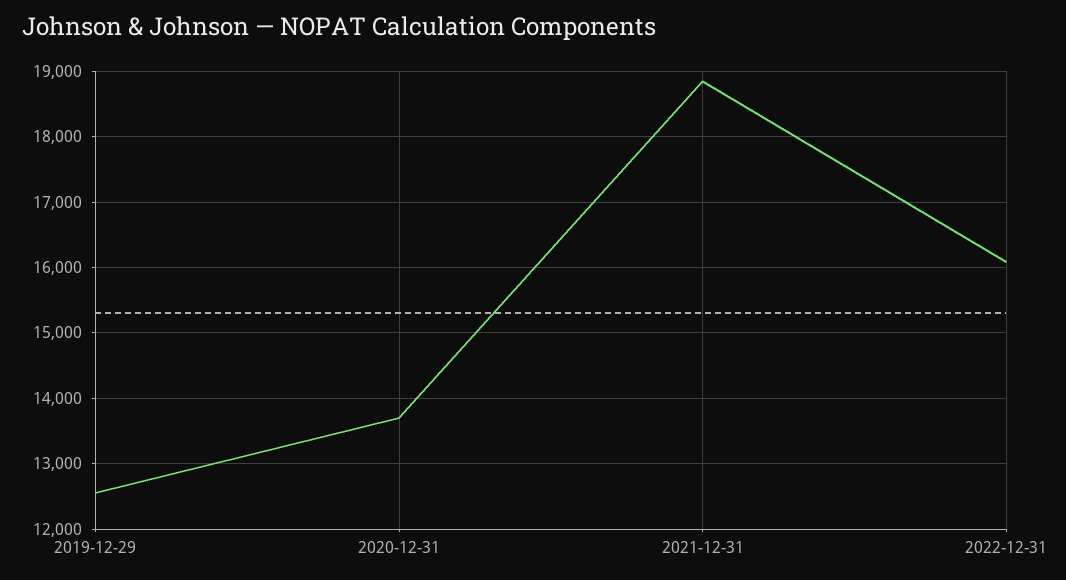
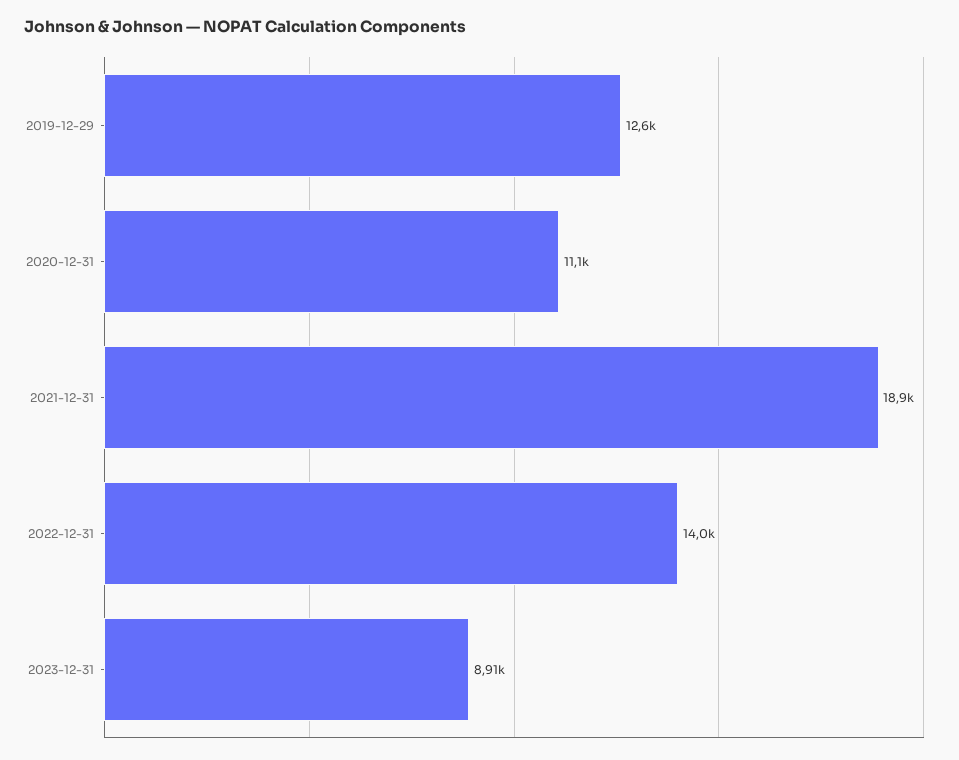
2020-12-31: 13700 -> 11100
2022-12-31: 16100 -> 14000
2023-12-31: none -> 8910

